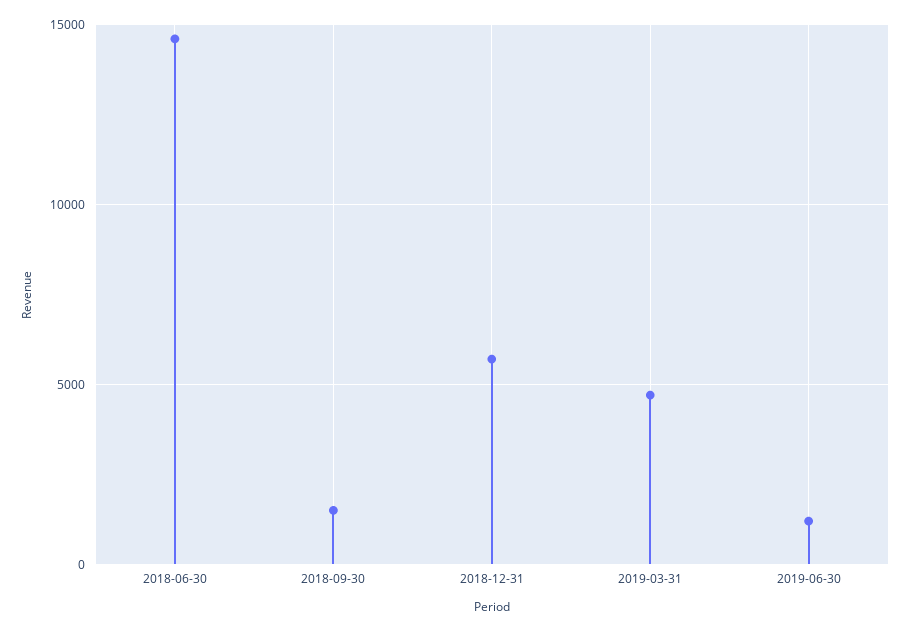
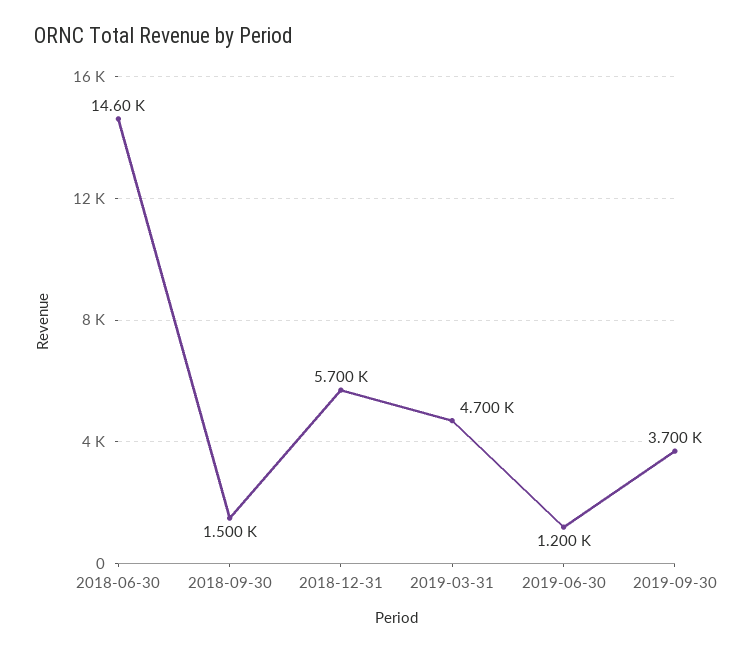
2019-09-30: none -> 3700

